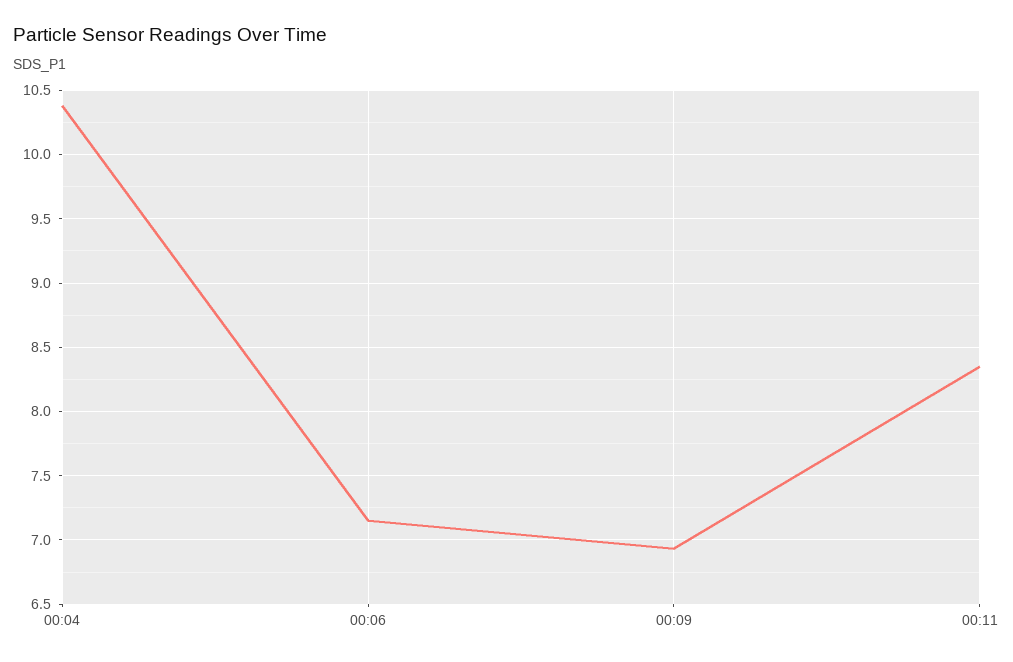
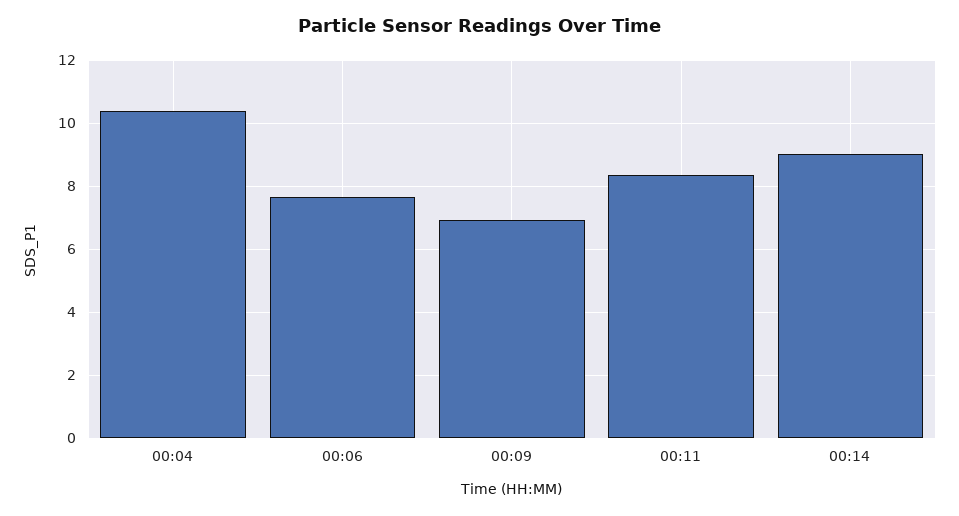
00:06: 7.15 -> 7.6
00:14: none -> 9

